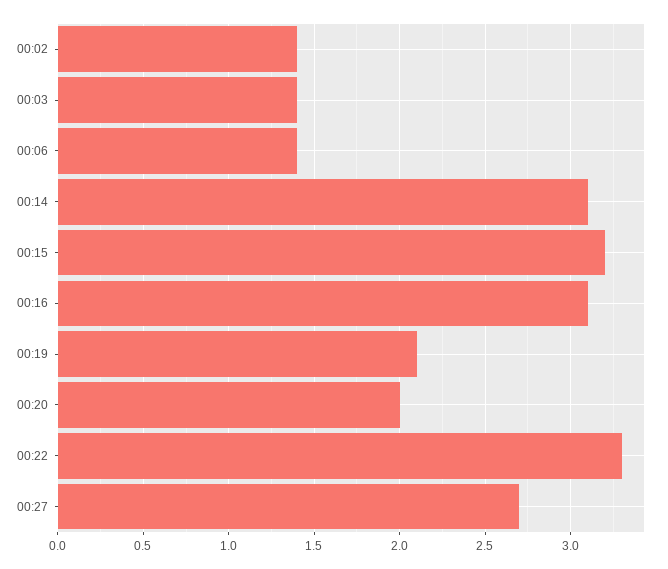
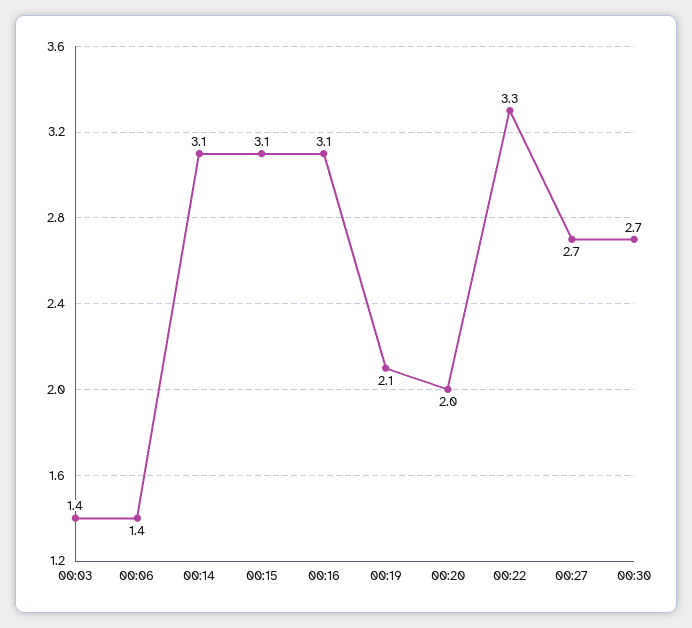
00:02: 1.4 -> none
00:15: 3.2 -> 3.1
00:30: none -> 2.7

